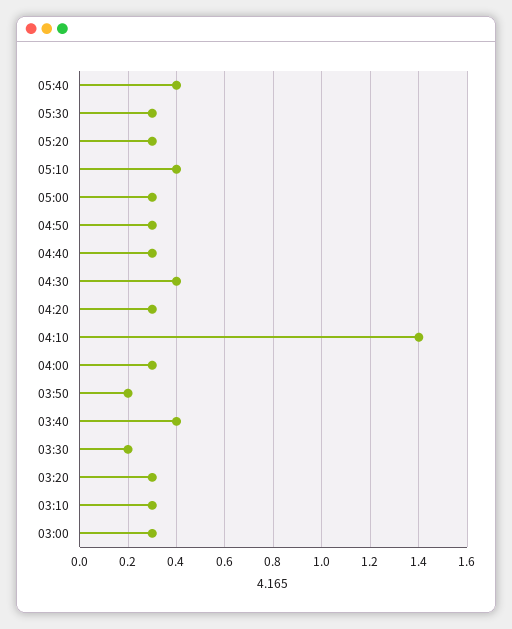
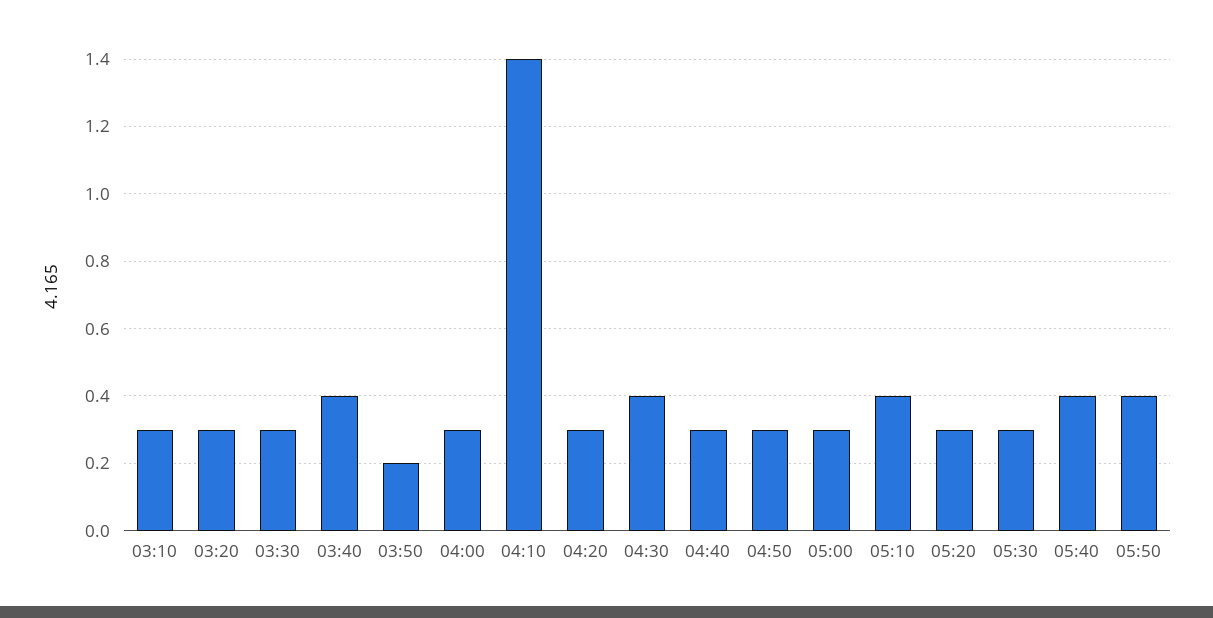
03:30: 0.2 -> 0.3
03:00: 0.3 -> none
05:50: none -> 0.4

